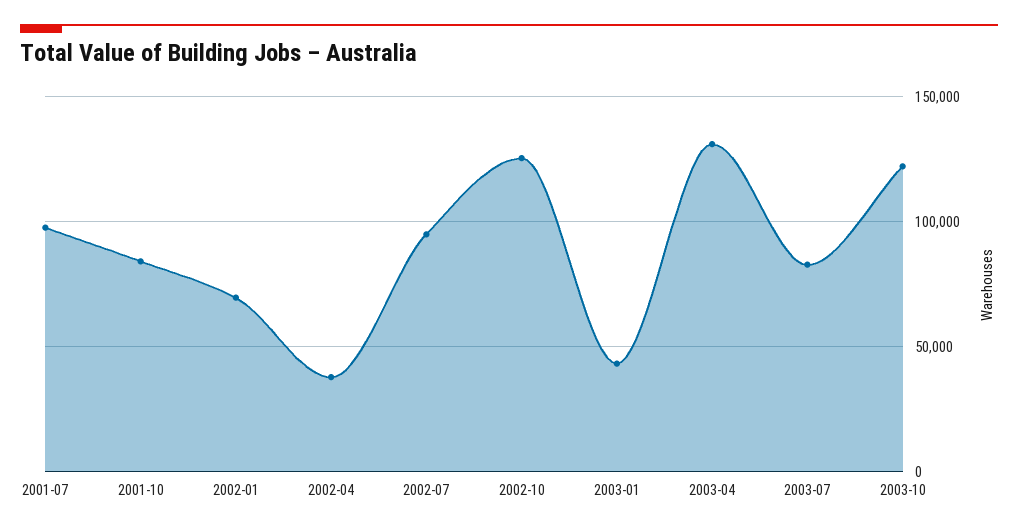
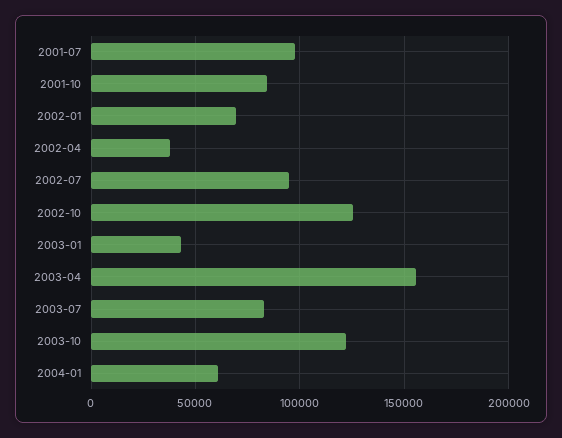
2003-04: 130000 -> 155000
2004-01: none -> 60000

